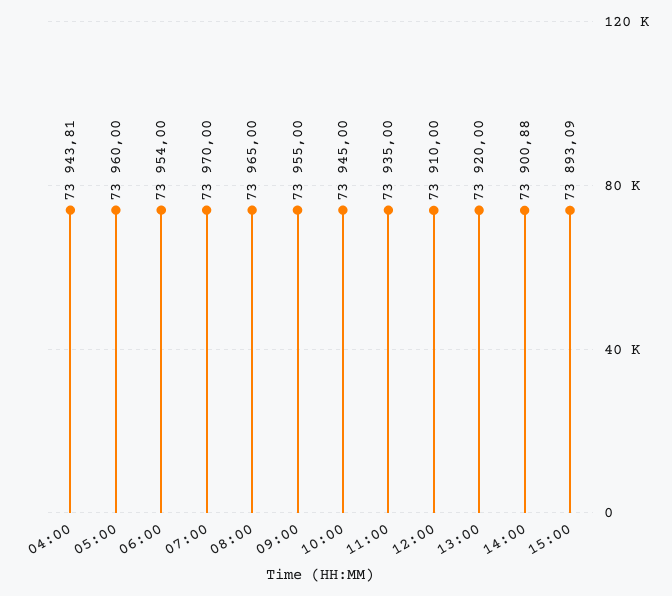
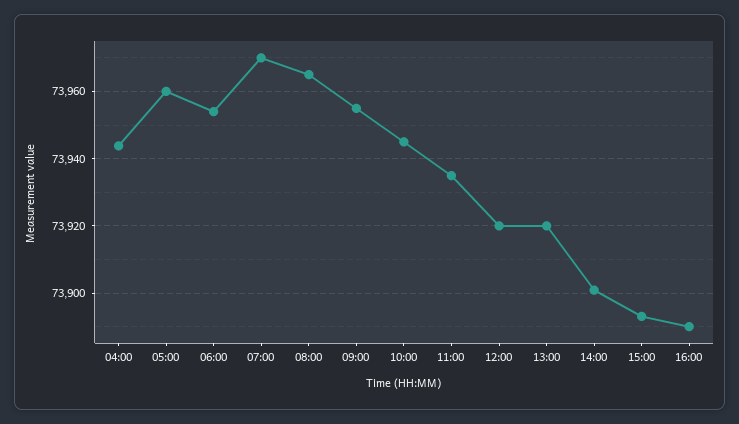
12:00: 73910 -> 73920
16:00: none -> 73890

